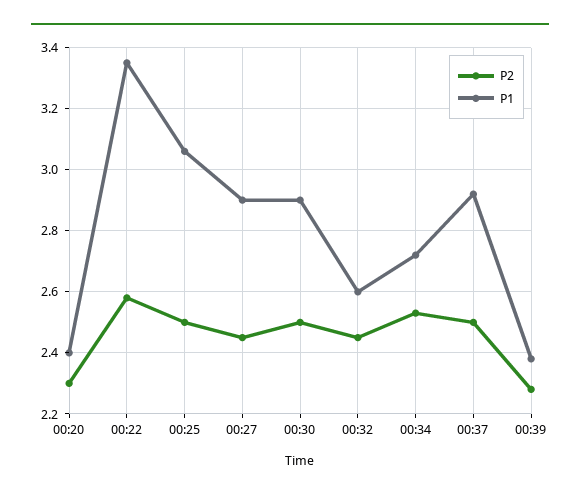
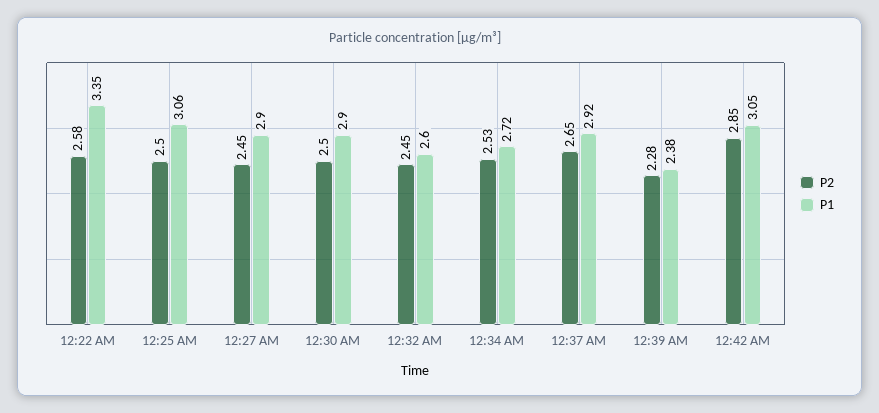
P2, 00:20: 2.3 -> none
P1, 00:20: 2.4 -> none
P2, 00:37: 2.5 -> 2.65
P2, 12:42 AM: none -> 2.85
P1, 12:42 AM: none -> 3.05

